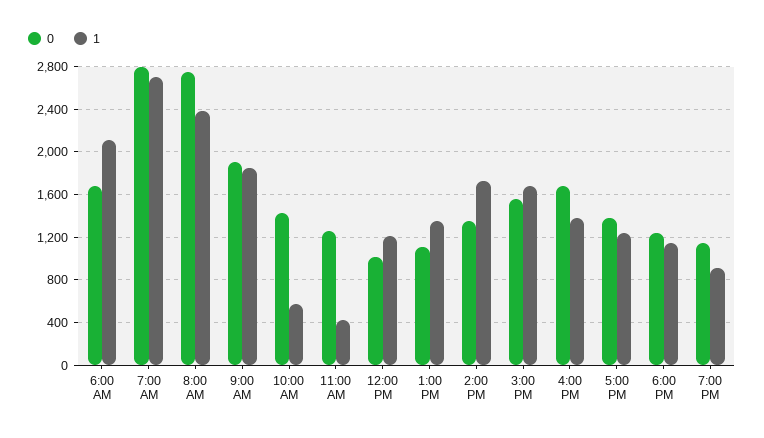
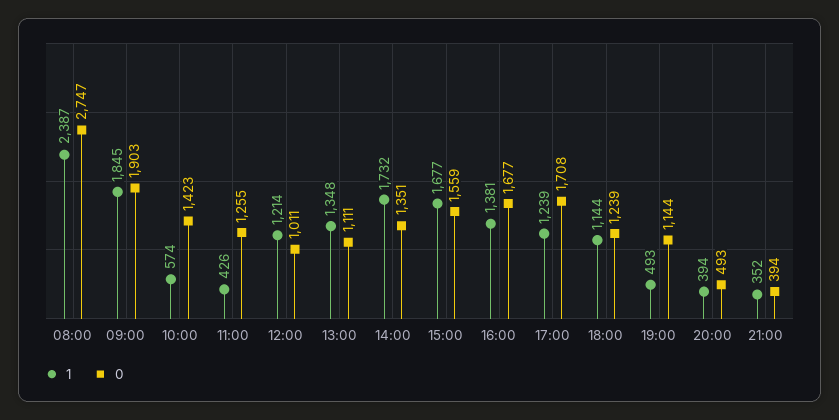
0, 6:00 AM: 1700 -> none
1, 6:00 AM: 2100 -> none
0, 7:00 AM: 2800 -> none
1, 7:00 AM: 2700 -> none
0, 5:00 PM: 1400 -> 1708
1, 7:00 PM: 900 -> 493
1, 20:00: none -> 394
0, 20:00: none -> 493
1, 21:00: none -> 352
0, 21:00: none -> 394

